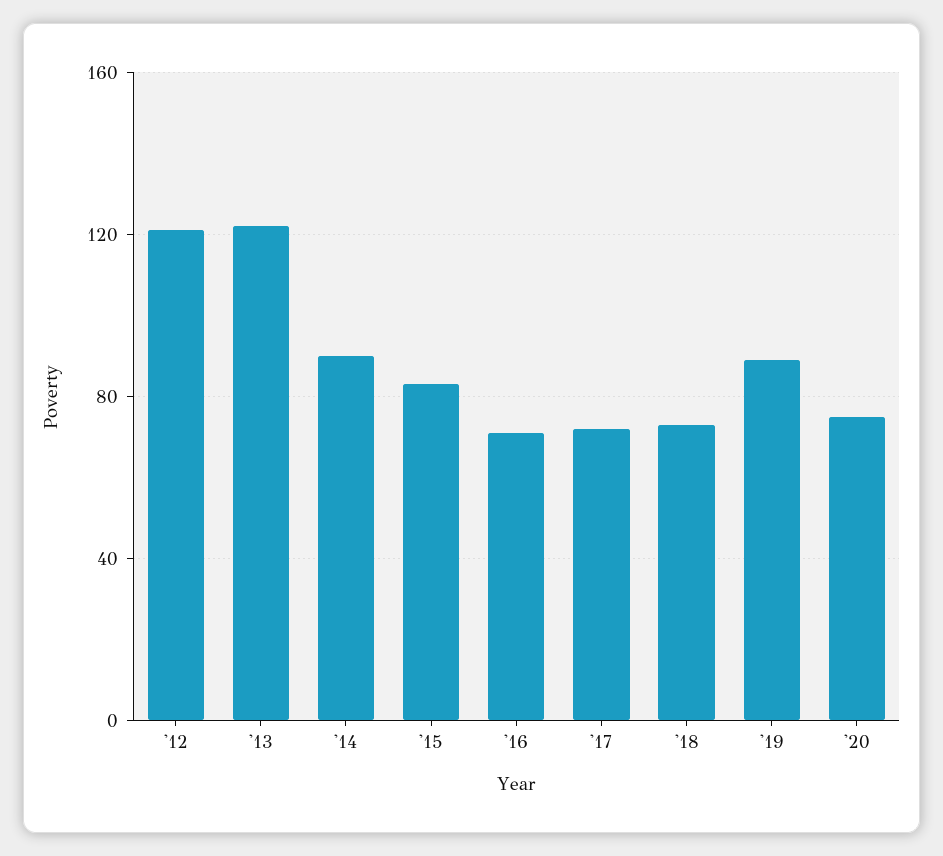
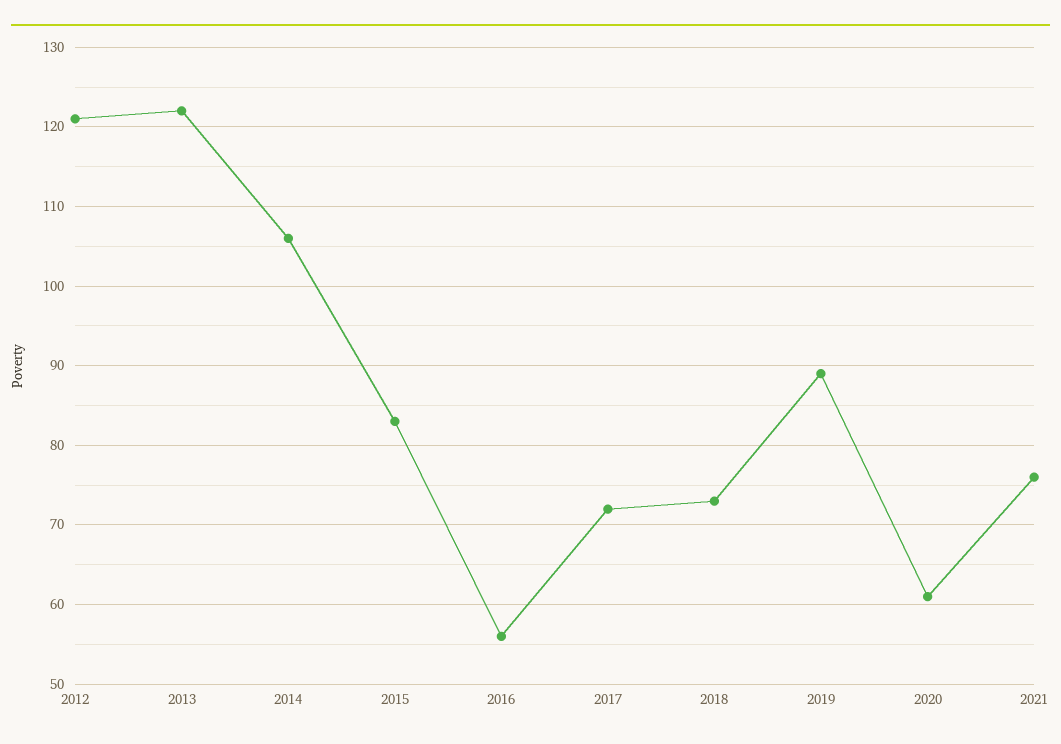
'14: 90 -> 106
'16: 70 -> 56
'20: 75 -> 61
2021: none -> 76

